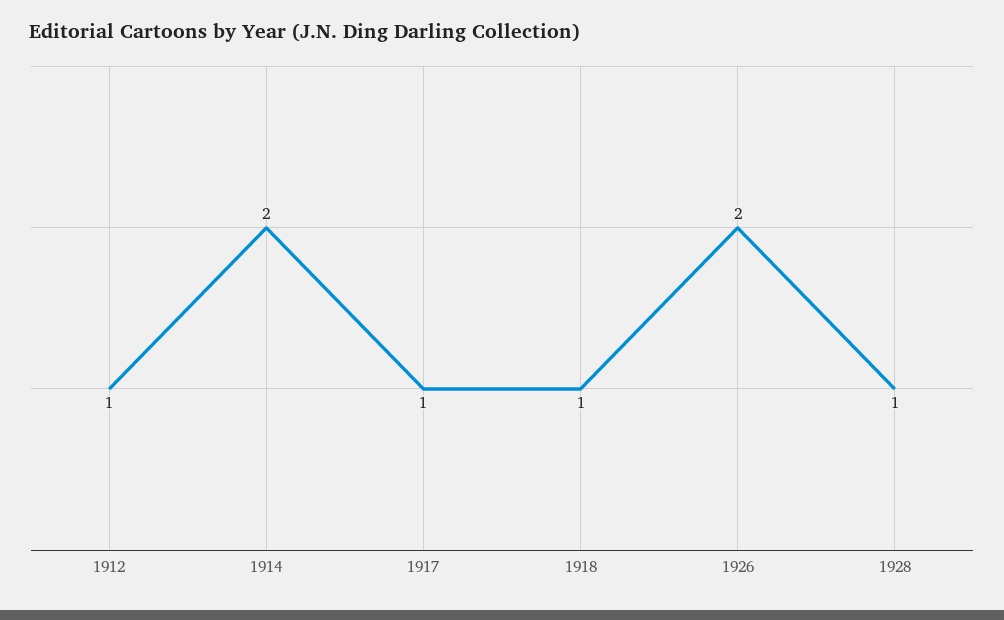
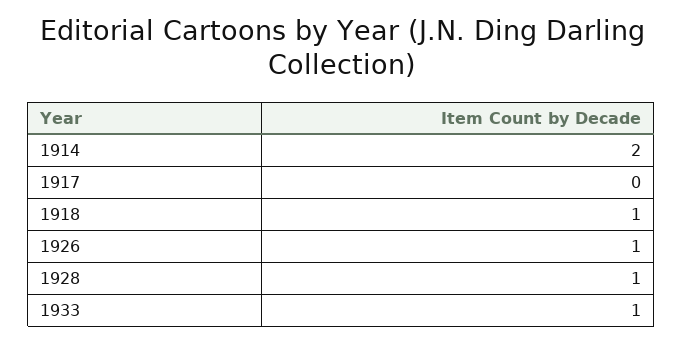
1912: 1 -> none
1917: 1 -> 0
1926: 2 -> 1
1933: none -> 1

